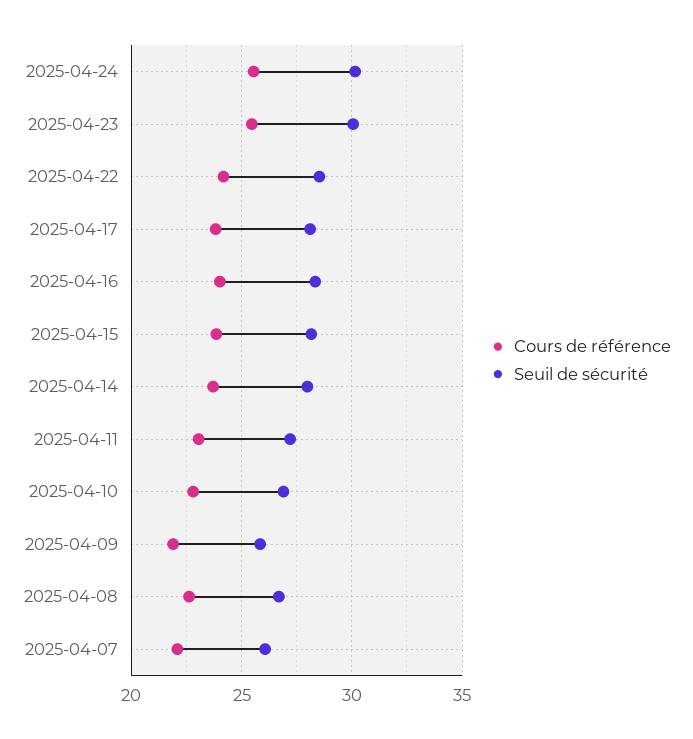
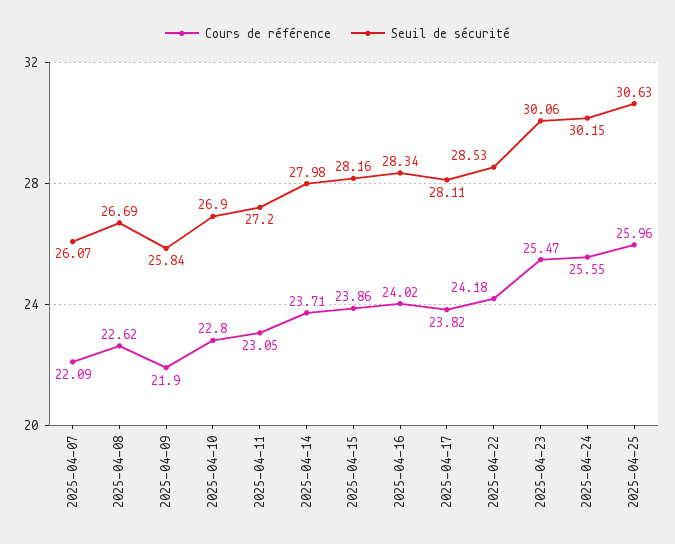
Cours de référence, 2025-04-25: none -> 25.96
Seuil de sécurité, 2025-04-25: none -> 30.63

